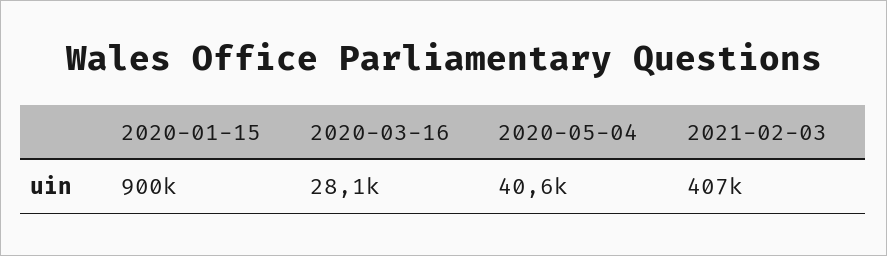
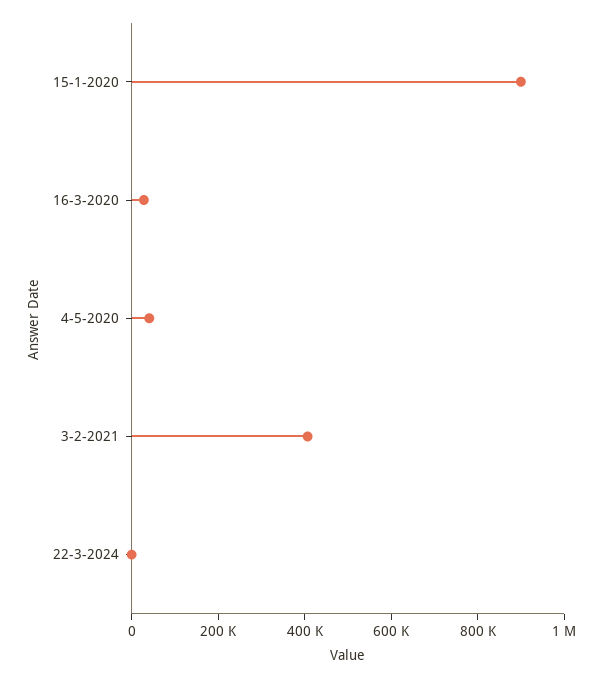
22-3-2024: none -> 0

